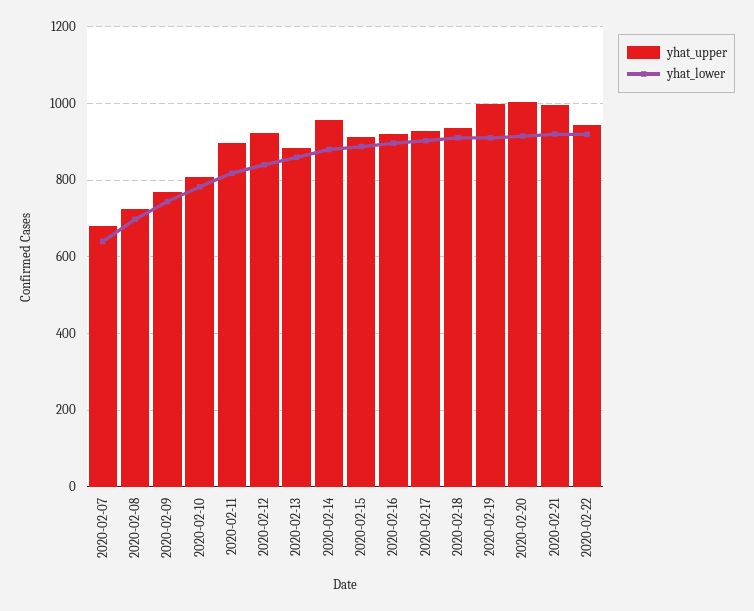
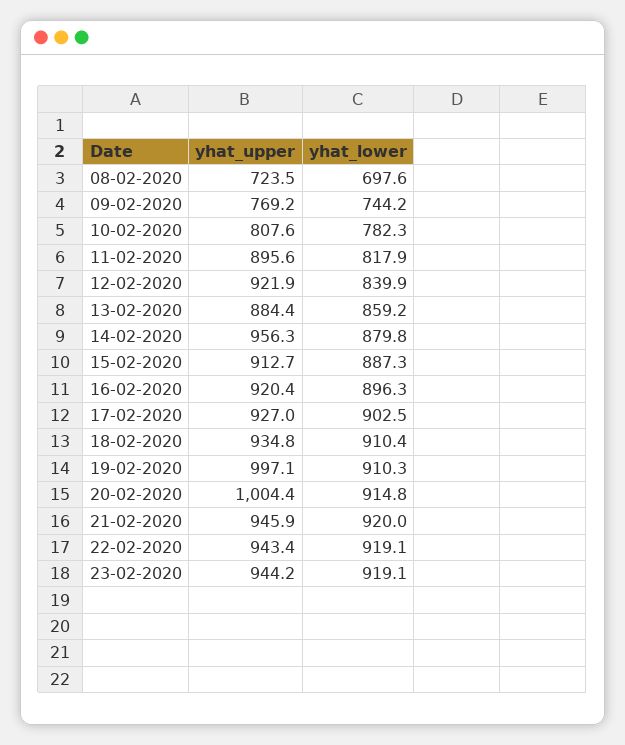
yhat_upper, 2020-02-07: 680 -> none
yhat_lower, 2020-02-07: 640 -> none
yhat_upper, 2020-02-21: 1000 -> 945.9
yhat_upper, 23-02-2020: none -> 944.2
yhat_lower, 23-02-2020: none -> 919.1

